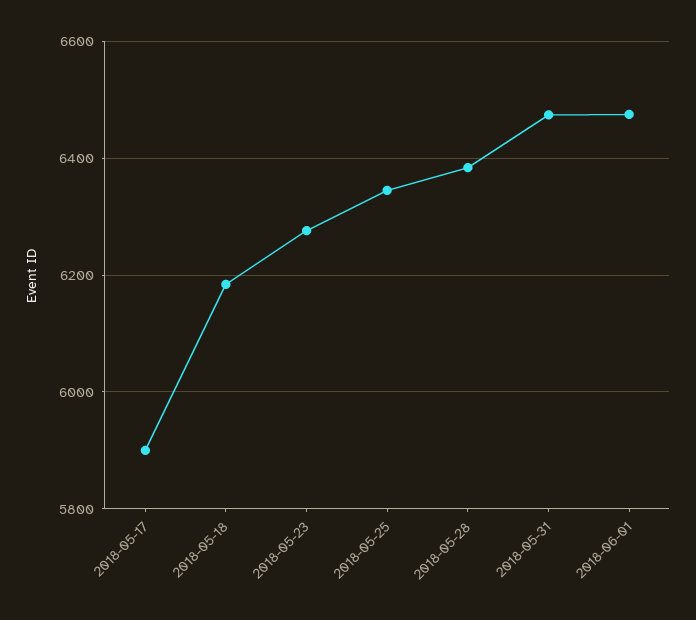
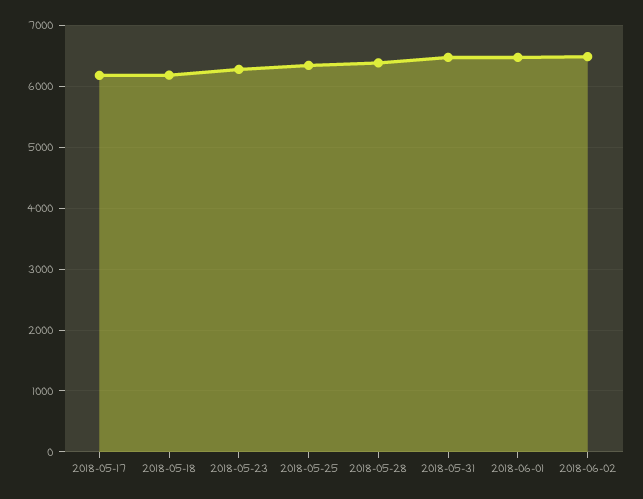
2018-05-17: 5900 -> 6200
2018-06-02: none -> 6500

